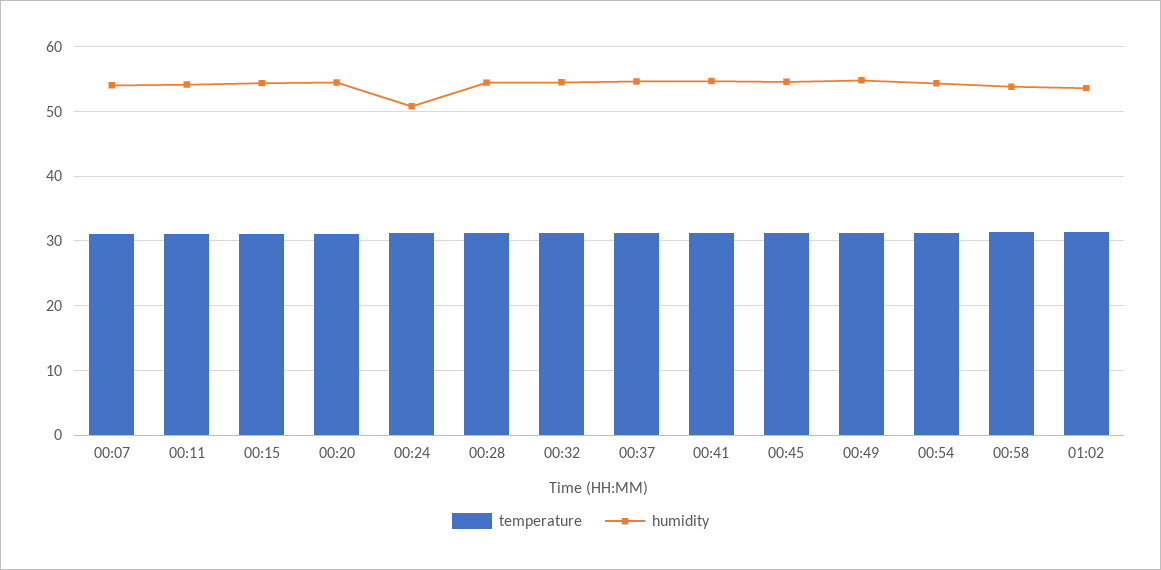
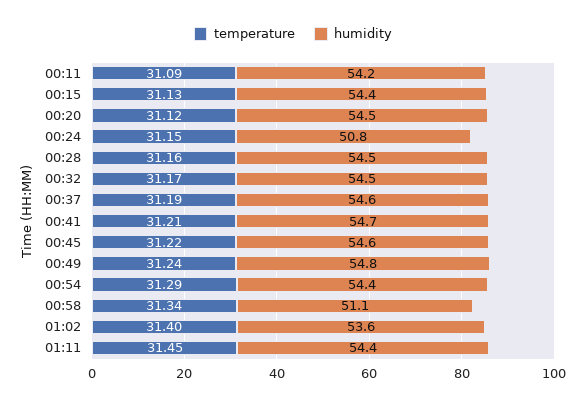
temperature, 00:07: 31 -> none
humidity, 00:07: 54 -> none
humidity, 00:58: 54 -> 51.1
temperature, 01:11: none -> 31.45
humidity, 01:11: none -> 54.4

